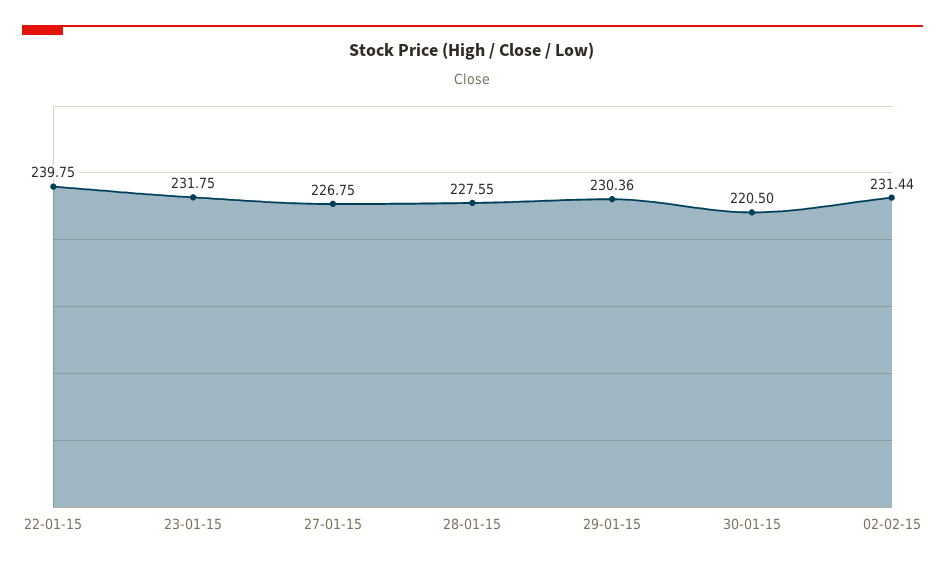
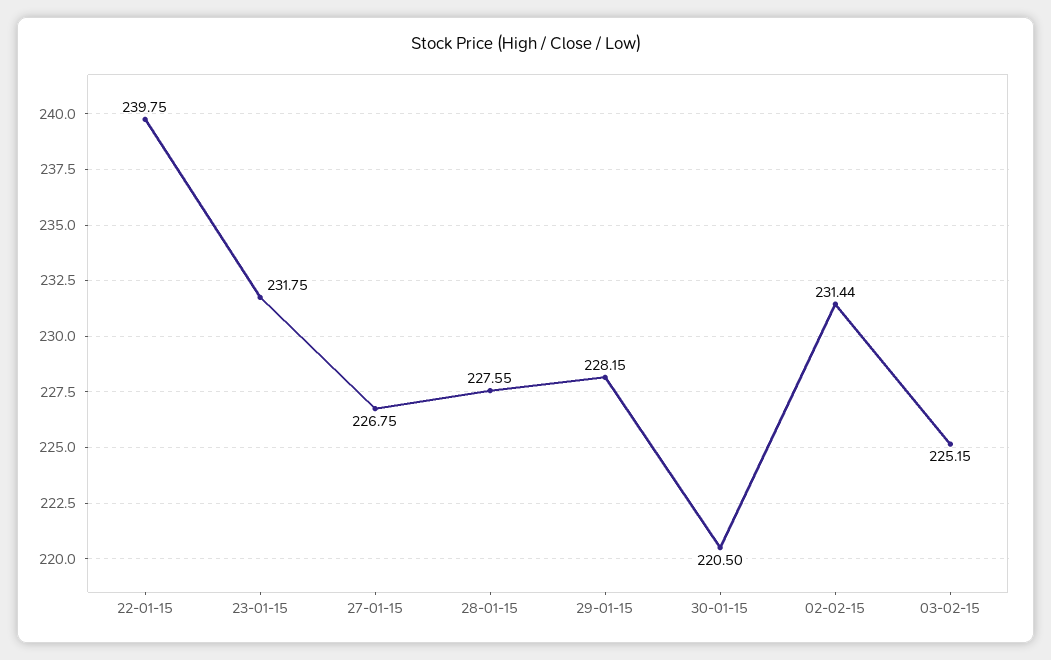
29-01-15: 230.36 -> 228.15
03-02-15: none -> 225.15

